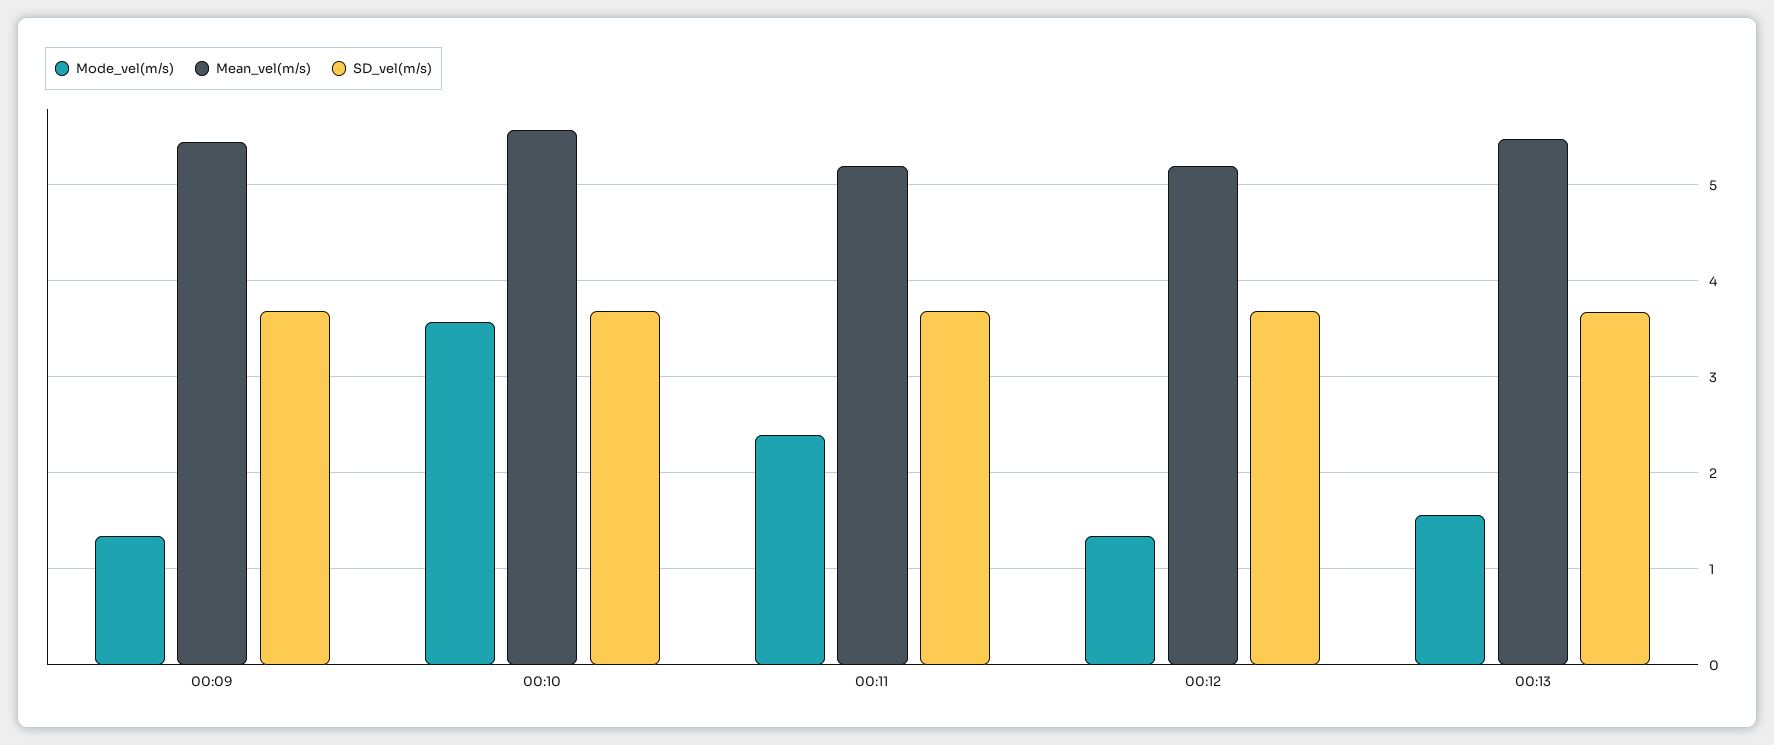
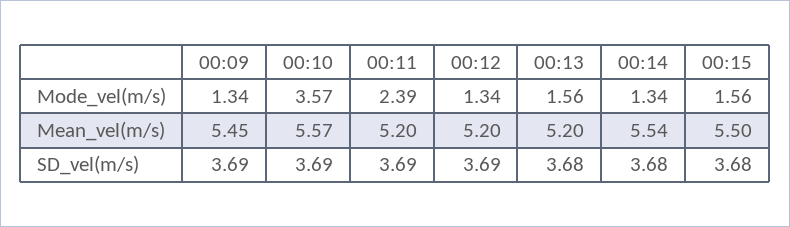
Mean_vel(m/s), 00:13: 5.5 -> 5.2
Mode_vel(m/s), 00:14: none -> 1.34
Mode_vel(m/s), 00:15: none -> 1.56
Mean_vel(m/s), 00:14: none -> 5.54
Mean_vel(m/s), 00:15: none -> 5.5
SD_vel(m/s), 00:14: none -> 3.68
SD_vel(m/s), 00:15: none -> 3.68

